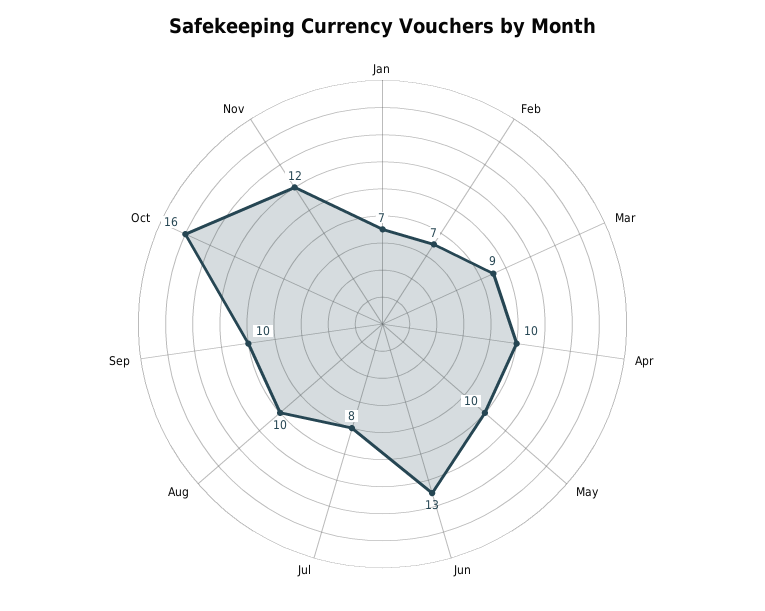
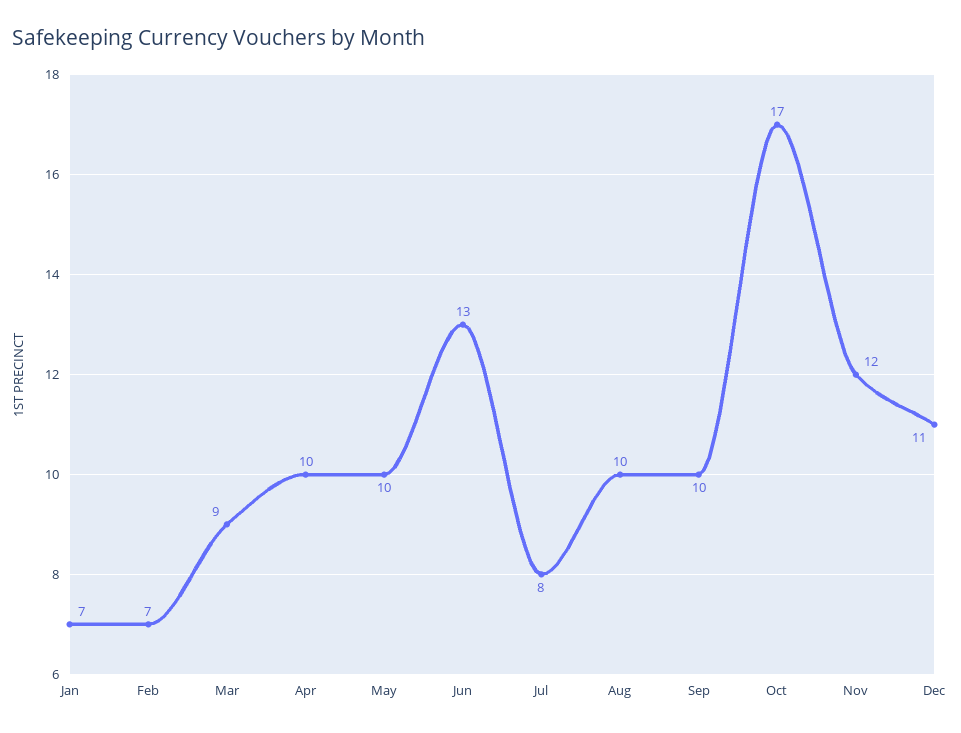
Oct: 16 -> 17
Dec: none -> 11

